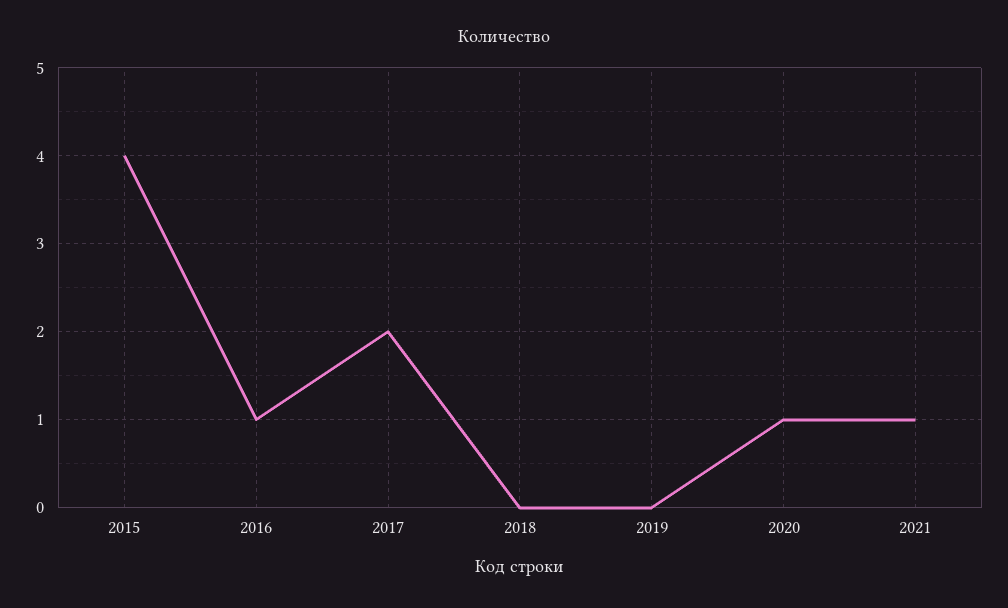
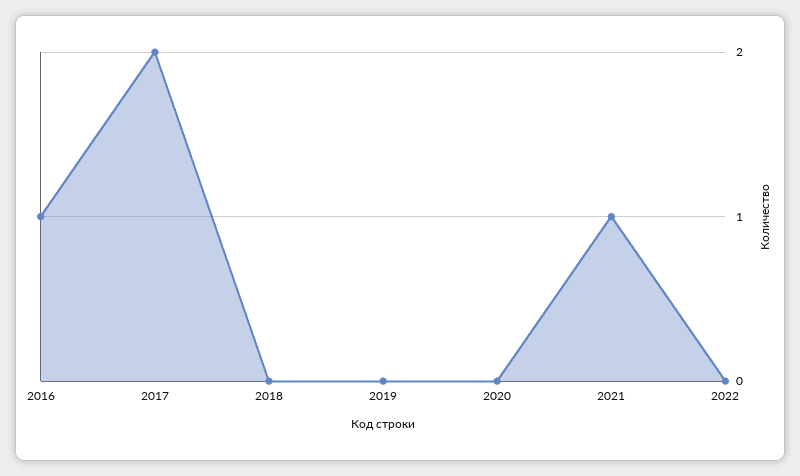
2015: 4 -> none
2020: 1 -> 0
2022: none -> 0

